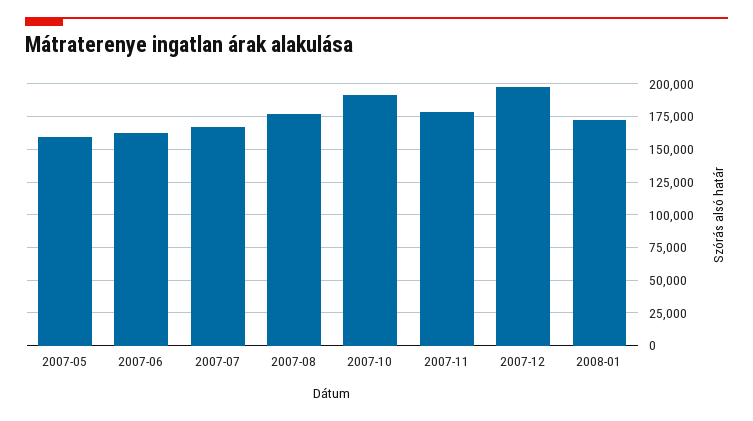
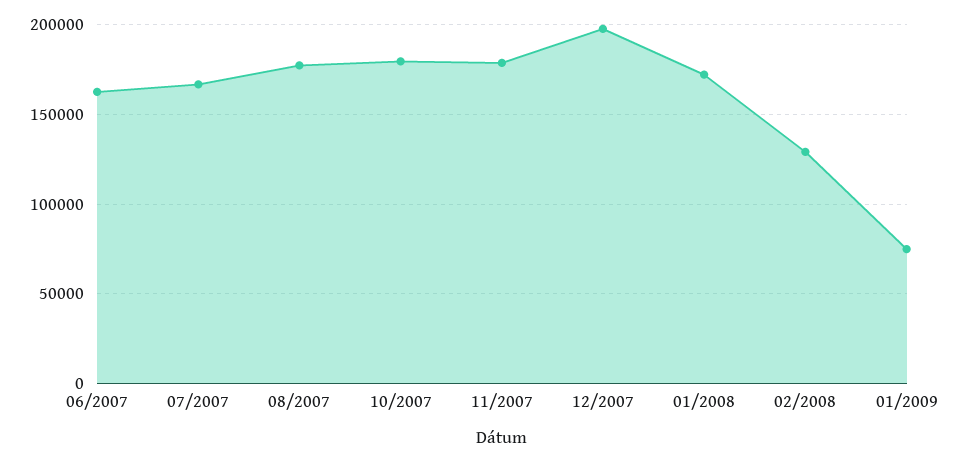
2007-05: 160000 -> none
2007-10: 190000 -> 180000
02/2008: none -> 130000
01/2009: none -> 75000

